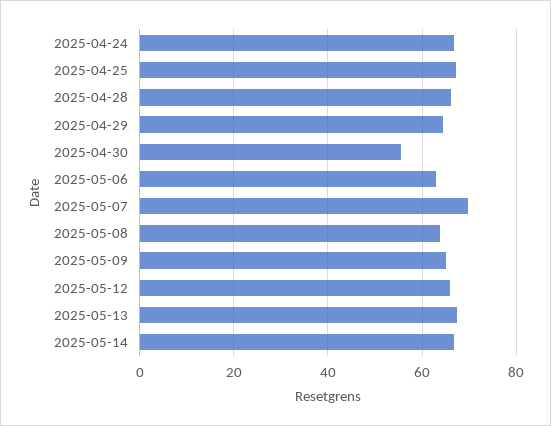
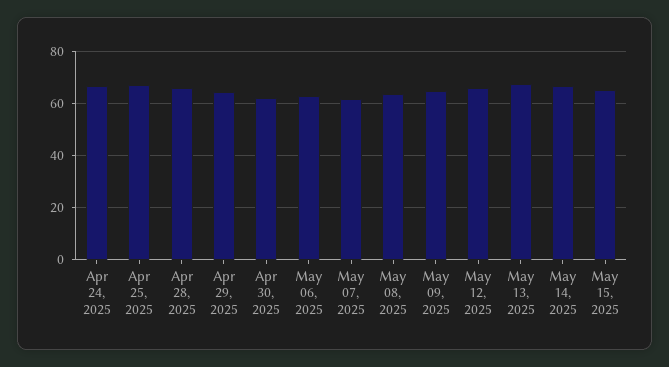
2025-04-30: 56 -> 62.5
2025-05-07: 70 -> 62.5
May 15, 2025: none -> 65

